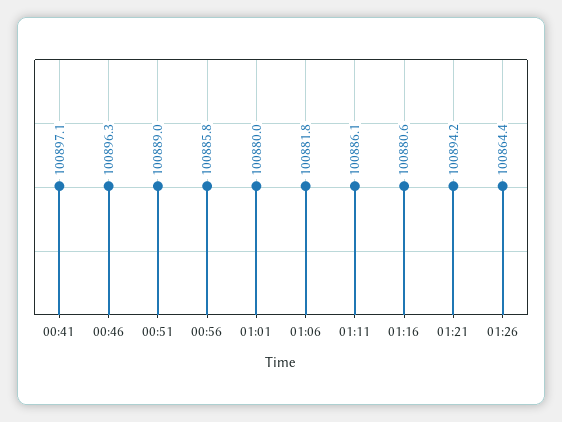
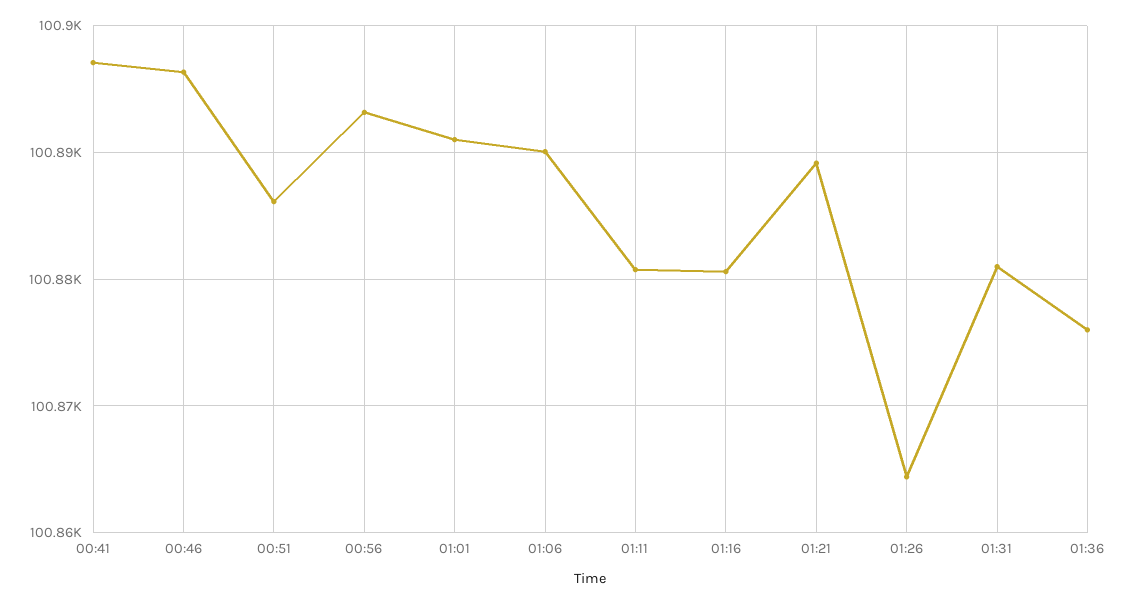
00:51: 100889 -> 100886
00:56: 100885.8 -> 100893
01:01: 100880 -> 100891
01:06: 100881.8 -> 100890
01:11: 100886.1 -> 100881
01:21: 100894.2 -> 100889
01:31: none -> 100881
01:36: none -> 100876

